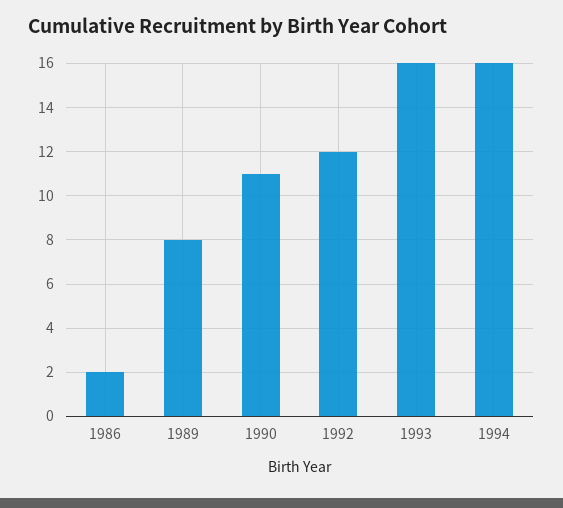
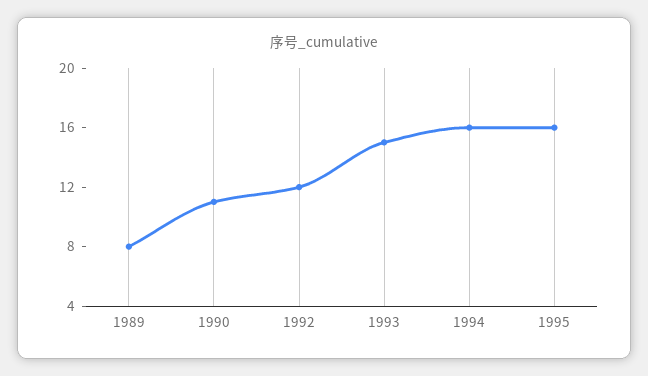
1986: 2 -> none
1993: 16 -> 15
1995: none -> 16

